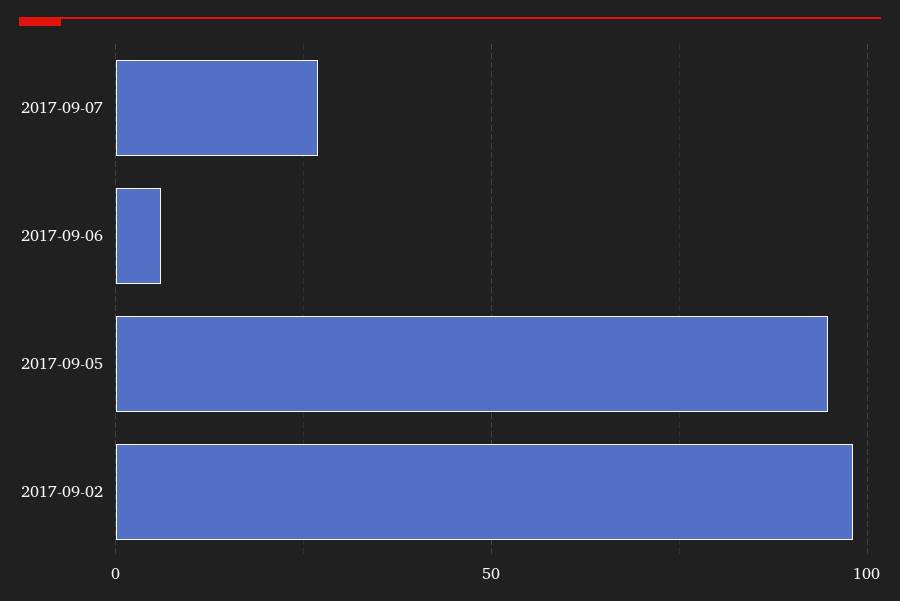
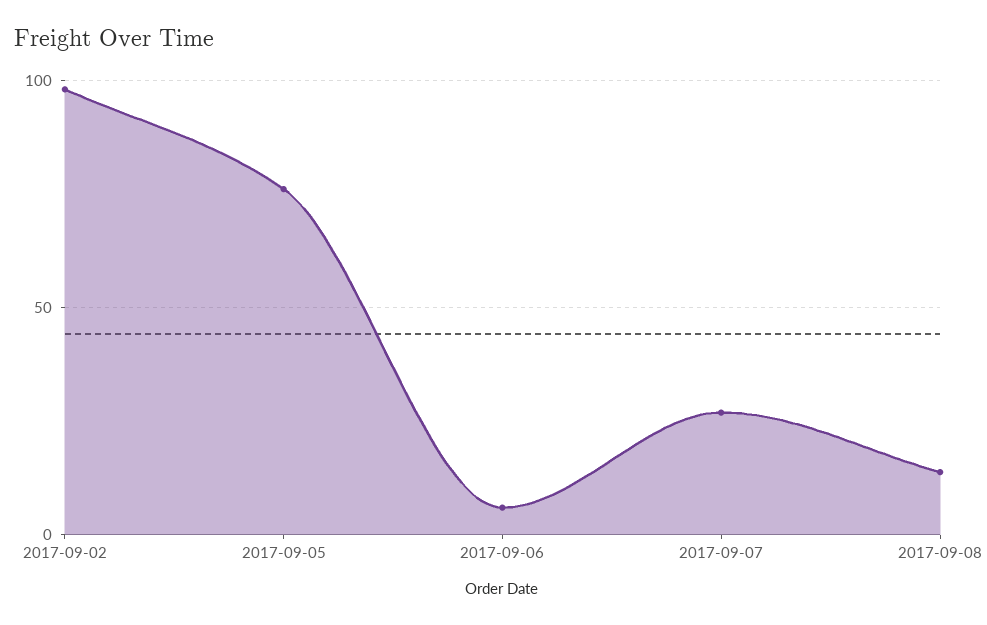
2017-09-05: 95 -> 75
2017-09-08: none -> 15

